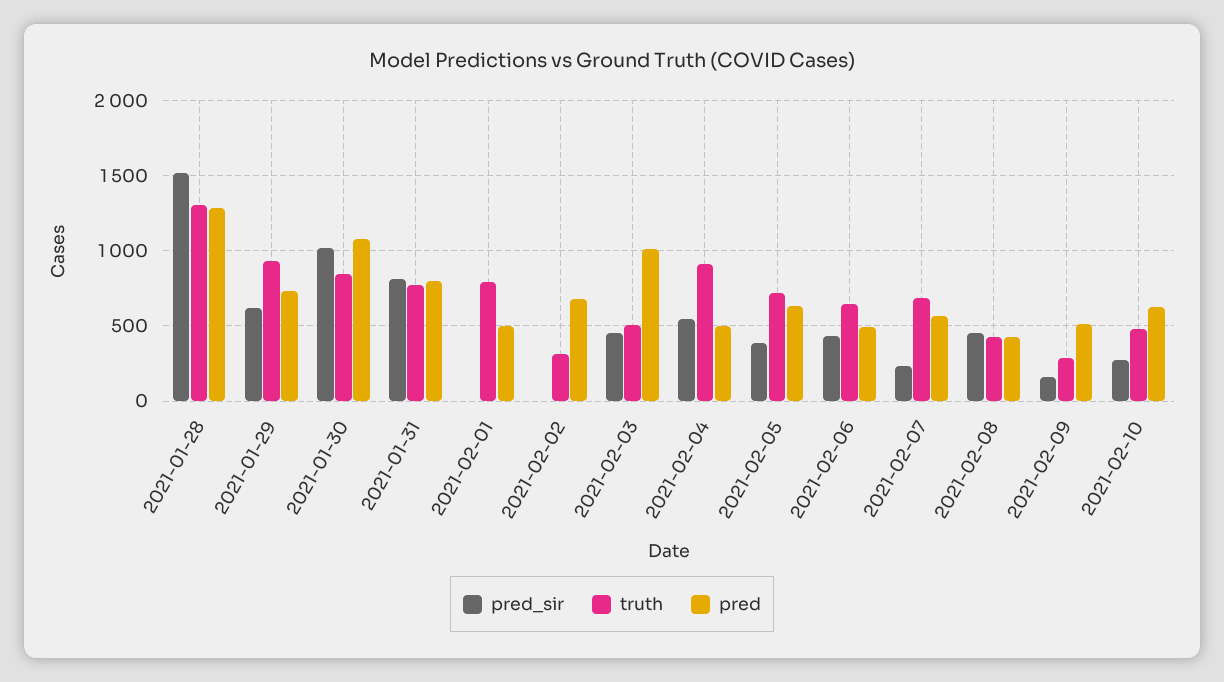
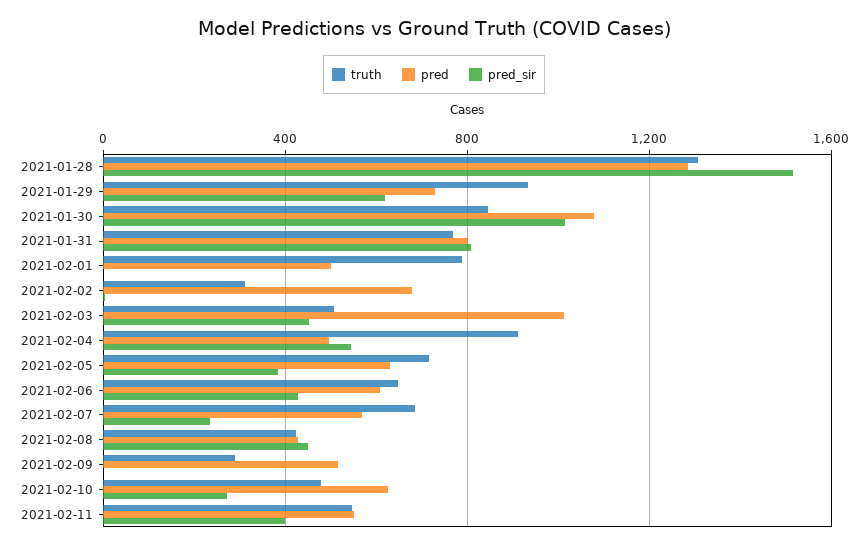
pred, 2021-02-06: 500 -> 600
pred_sir, 2021-02-09: 150 -> 0
truth, 2021-02-11: none -> 550
pred, 2021-02-11: none -> 550
pred_sir, 2021-02-11: none -> 400

